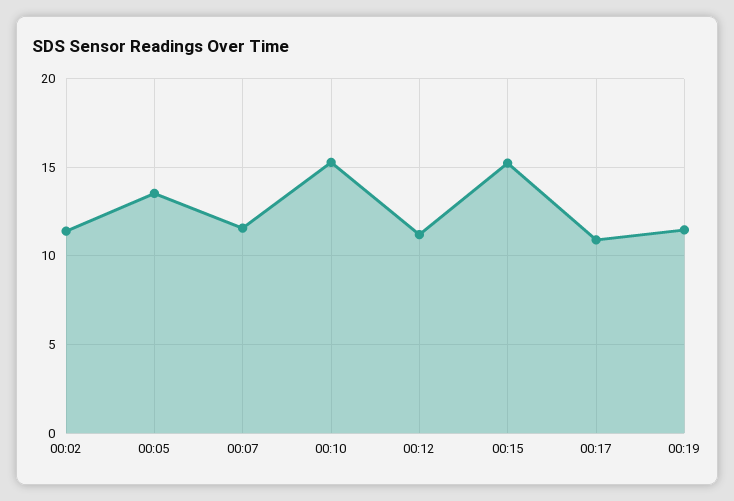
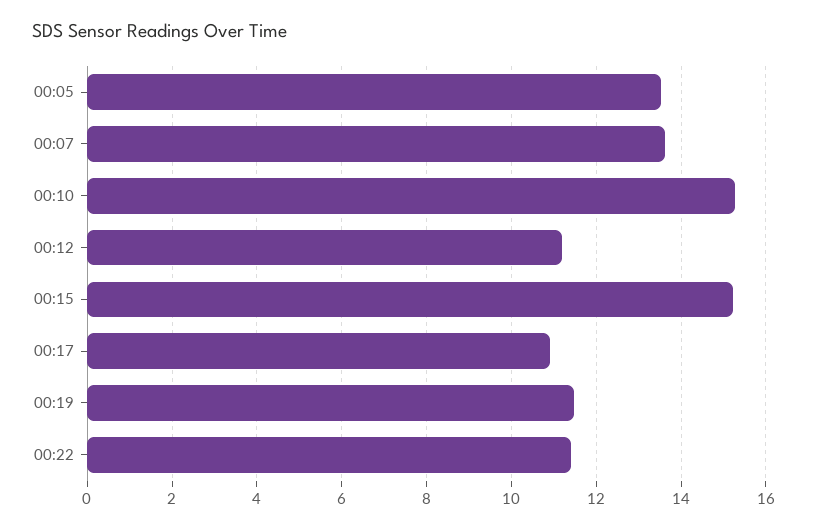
00:02: 11.5 -> none
00:07: 11.5 -> 13.6
00:22: none -> 11.4

